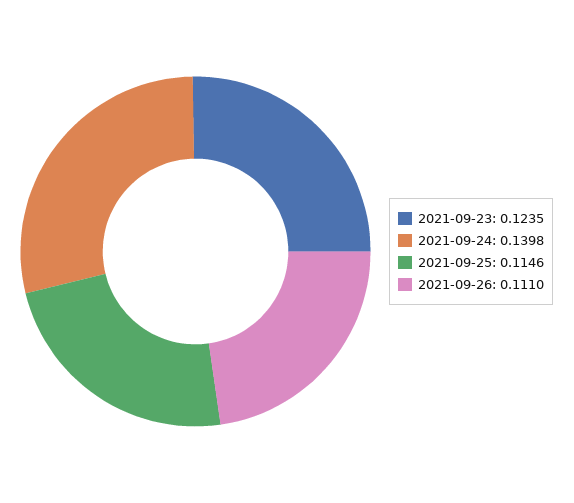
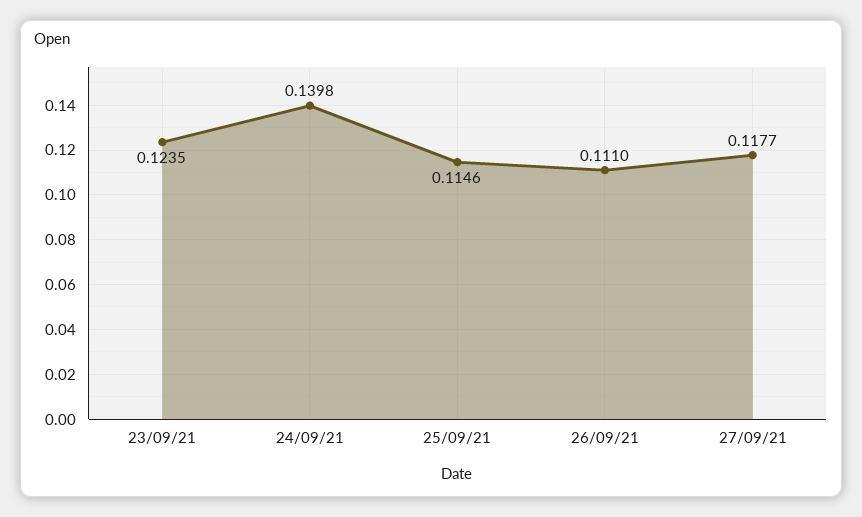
27/09/21: none -> 0.1177

